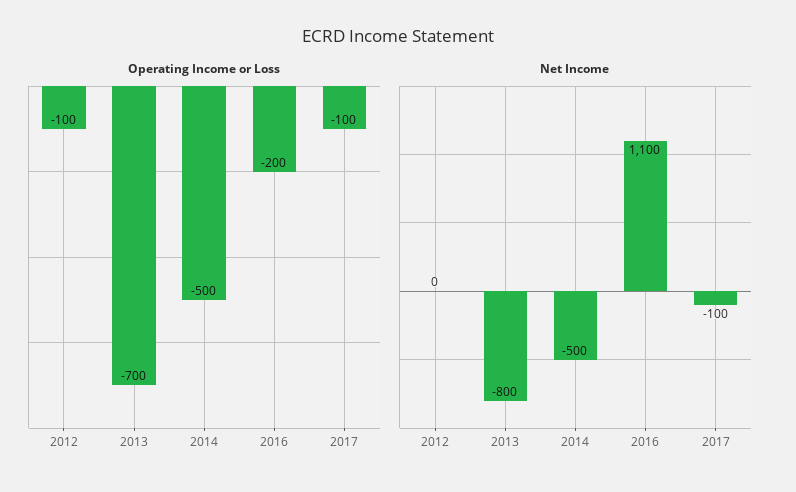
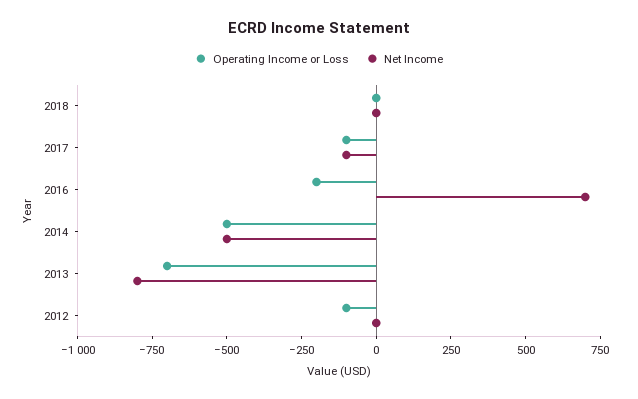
Net Income, 2016: 1100 -> 700
Operating Income or Loss, 2018: none -> 0
Net Income, 2018: none -> 0

